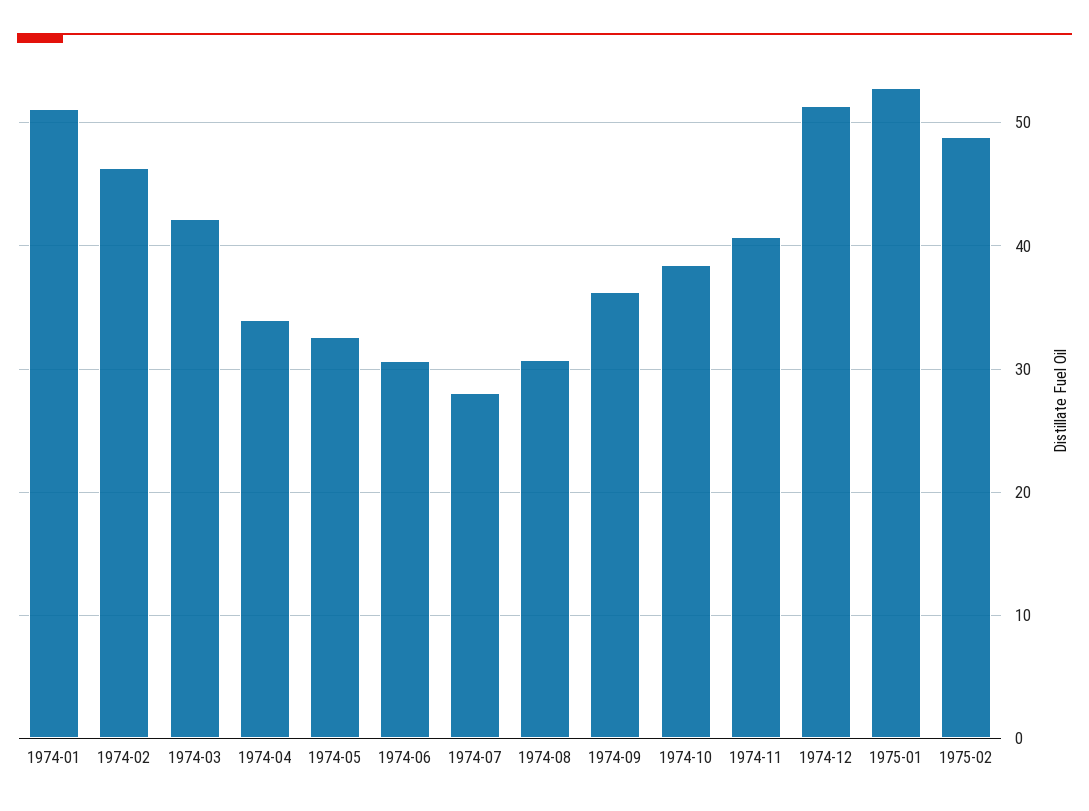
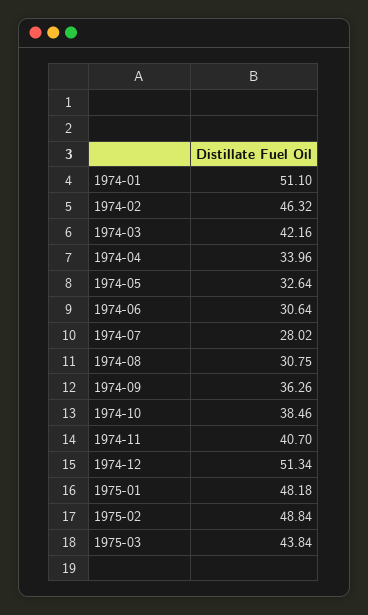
1975-01: 53 -> 48.18
1975-03: none -> 43.84

